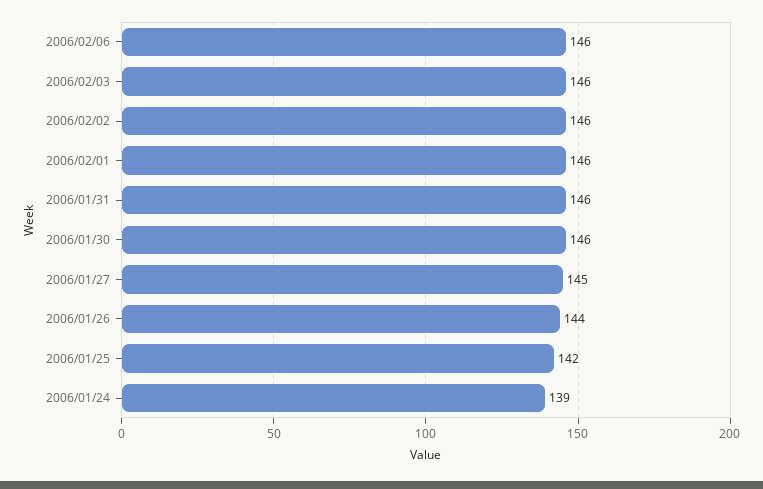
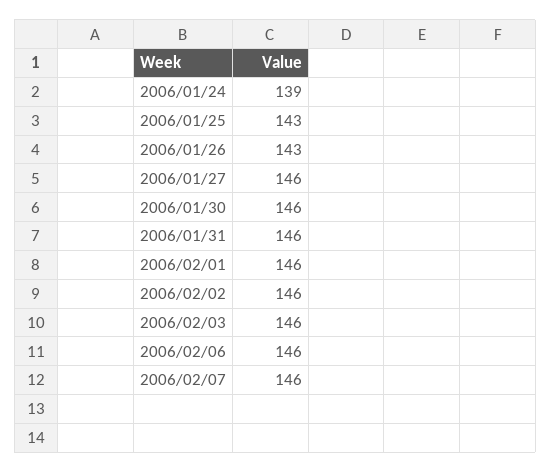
2006/01/27: 145 -> 146
2006/01/26: 144 -> 143
2006/01/25: 142 -> 143
2006/02/07: none -> 146

